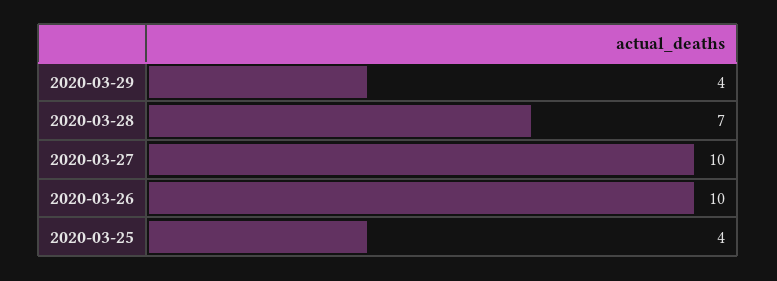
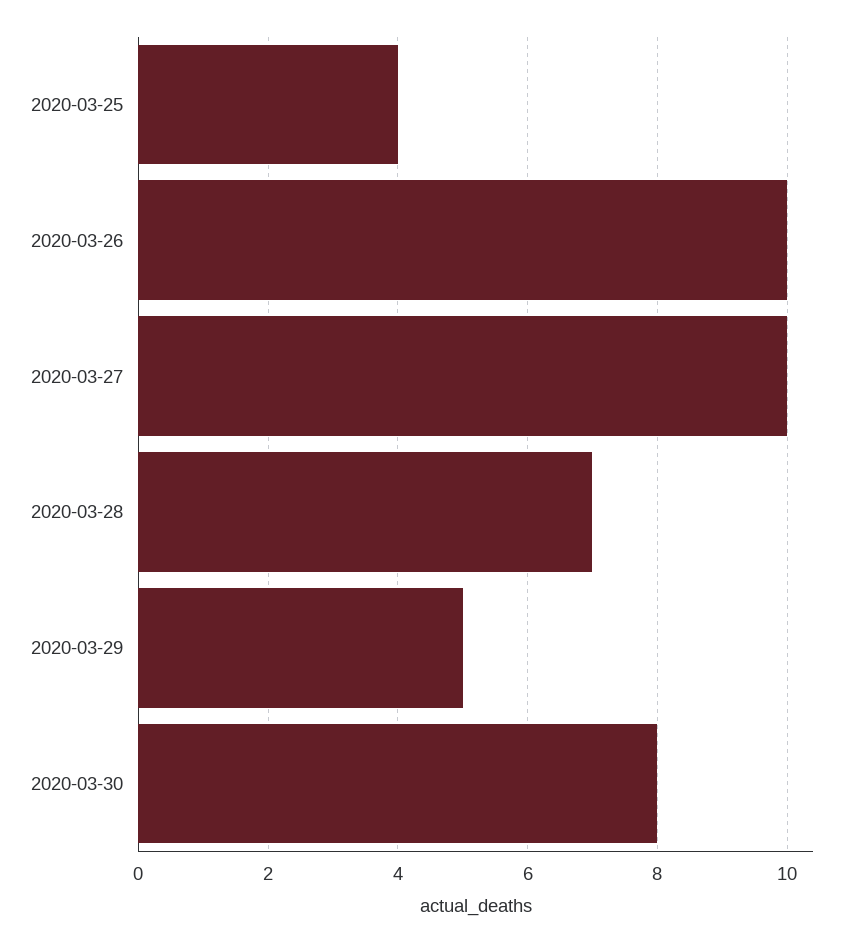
2020-03-29: 4 -> 5
2020-03-30: none -> 8

